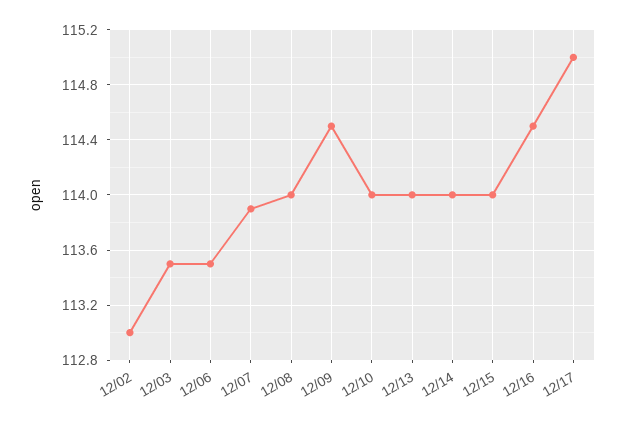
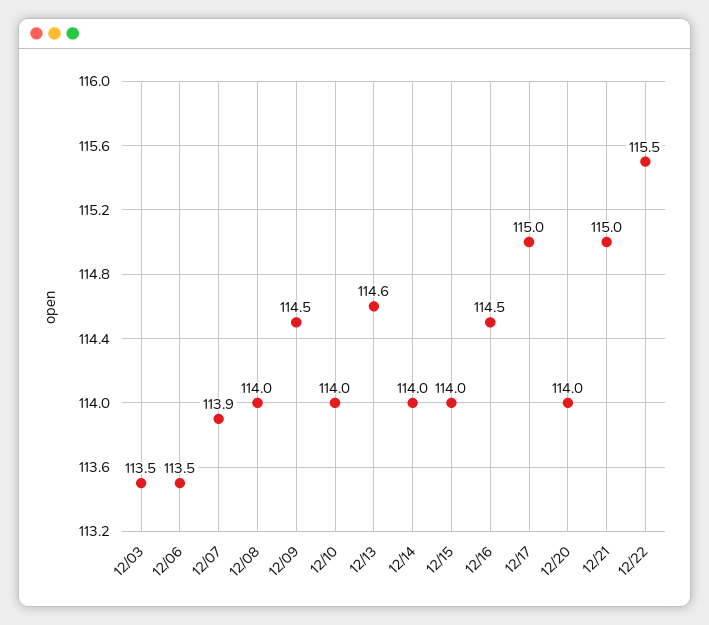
12/02: 113 -> none
12/13: 114 -> 114.6
12/20: none -> 114
12/21: none -> 115
12/22: none -> 115.5

